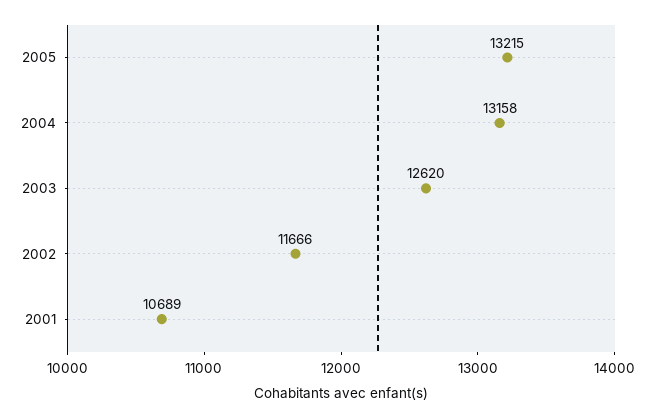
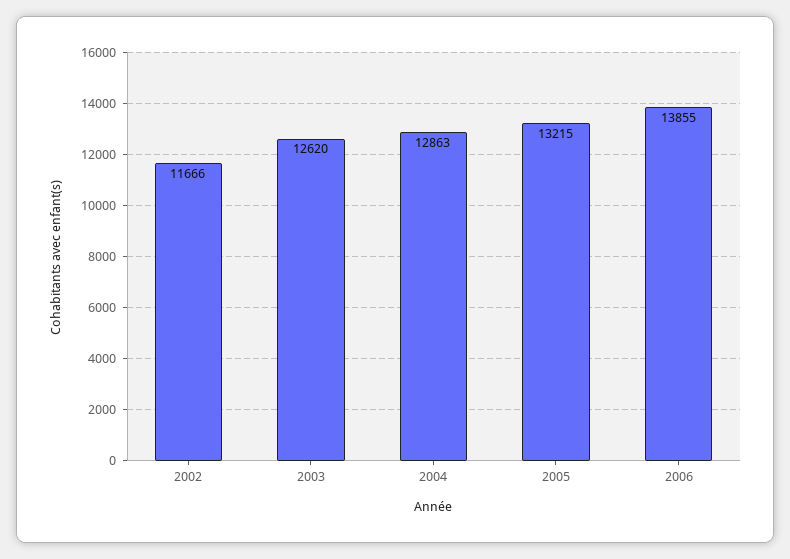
2004: 13158 -> 12863
2001: 10689 -> none
2006: none -> 13855

